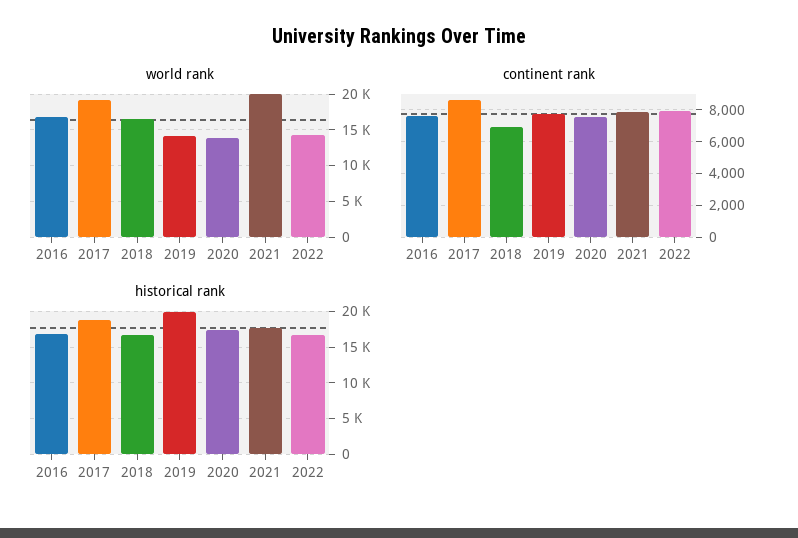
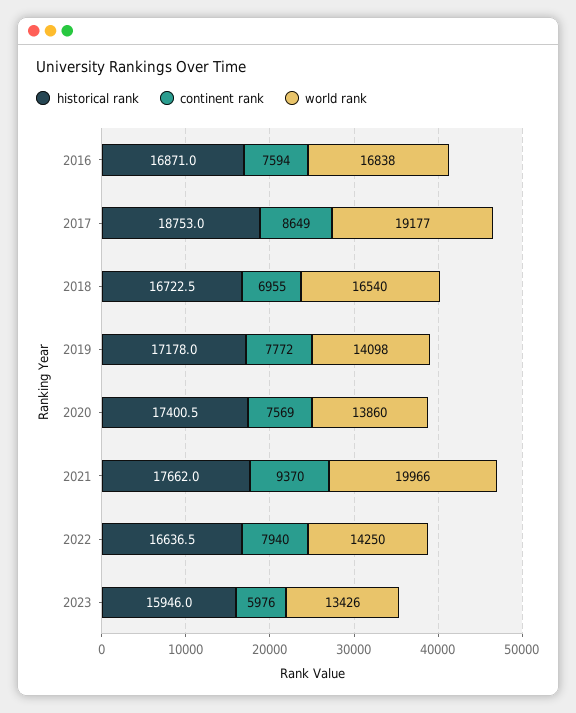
continent rank, 2021: 8000 -> 9370
historical rank, 2019: 20000 -> 17178
historical rank, 2023: none -> 15946
continent rank, 2023: none -> 5976
world rank, 2023: none -> 13426

